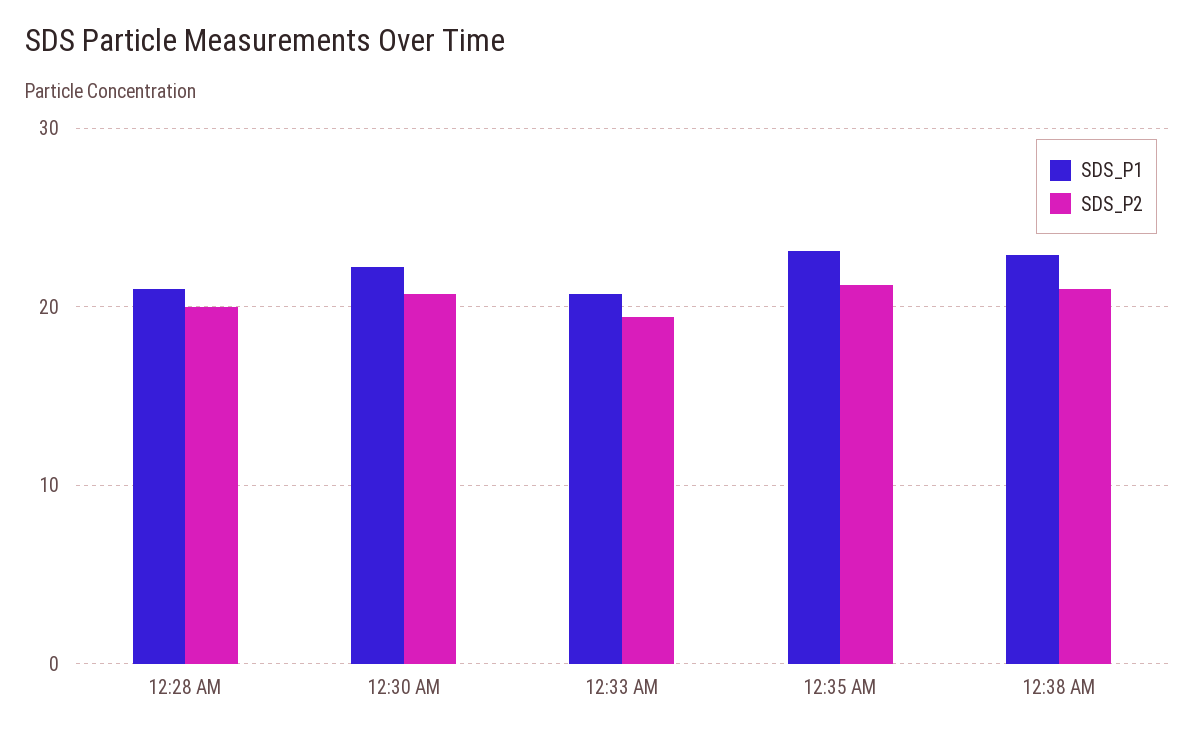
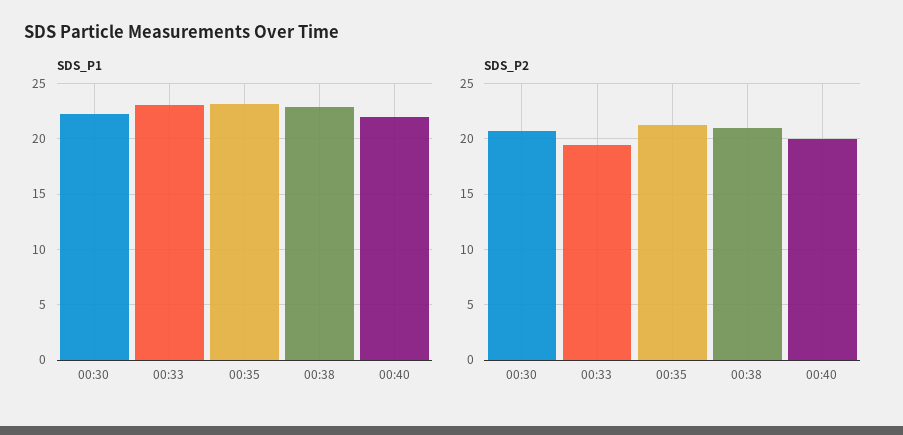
SDS_P1, 12:28 AM: 21 -> none
SDS_P2, 12:28 AM: 20 -> none
SDS_P1, 12:33 AM: 21 -> 23
SDS_P1, 00:40: none -> 22
SDS_P2, 00:40: none -> 20

